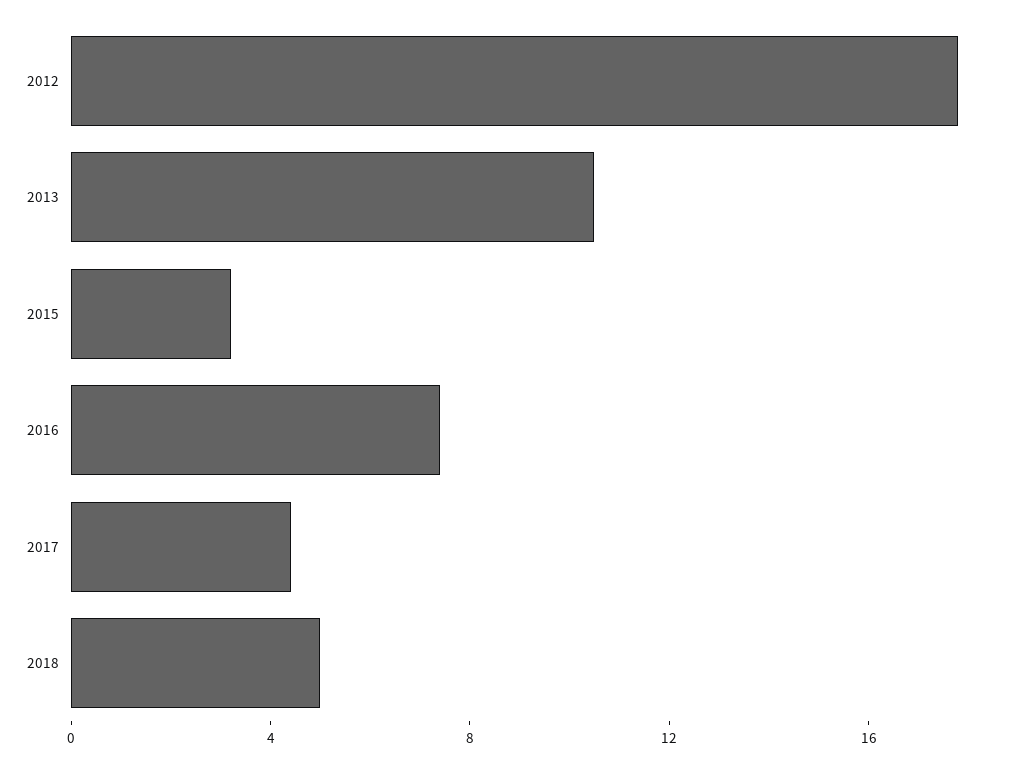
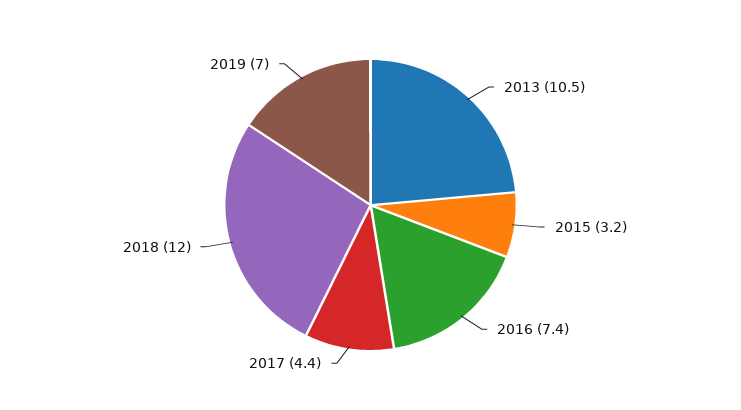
2012: 18 -> none
2018: 5 -> 12
2019: none -> 7

